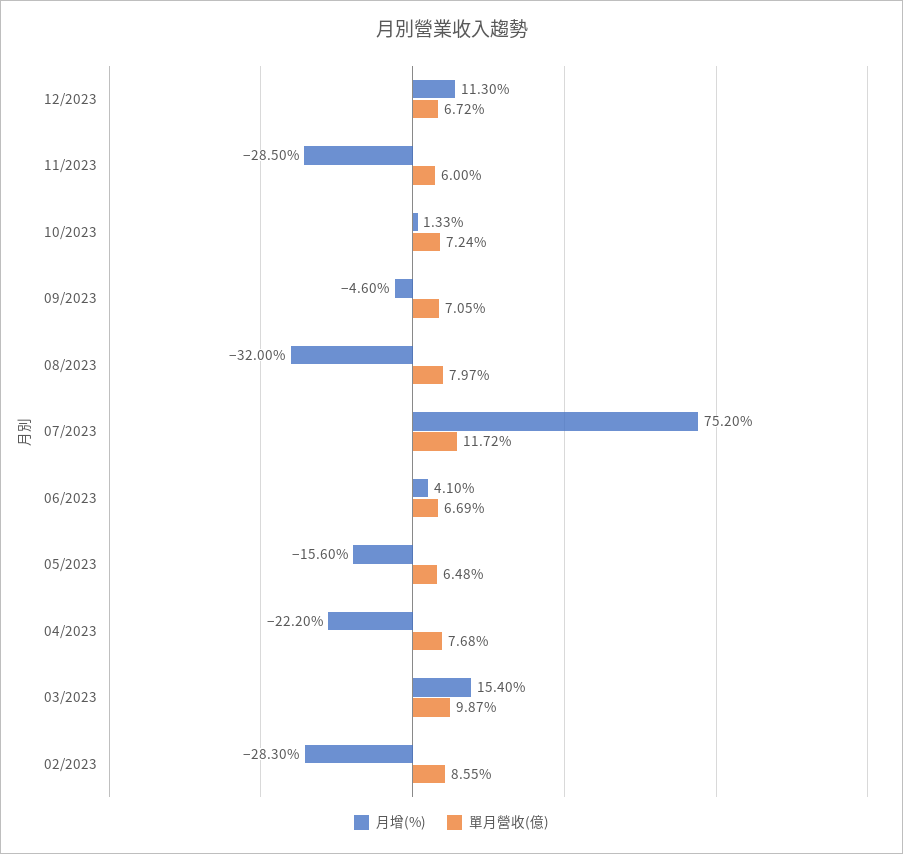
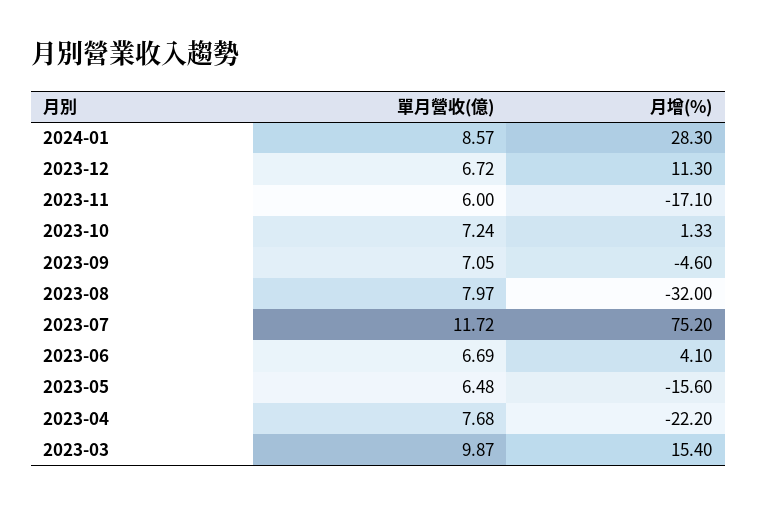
月增(%), 11/2023: -28.5 -> -17.1
月增(%), 02/2023: -28.3 -> none
單月營收(億), 02/2023: 8.55 -> none
單月營收(億), 2024-01: none -> 8.57
月增(%), 2024-01: none -> 28.3

